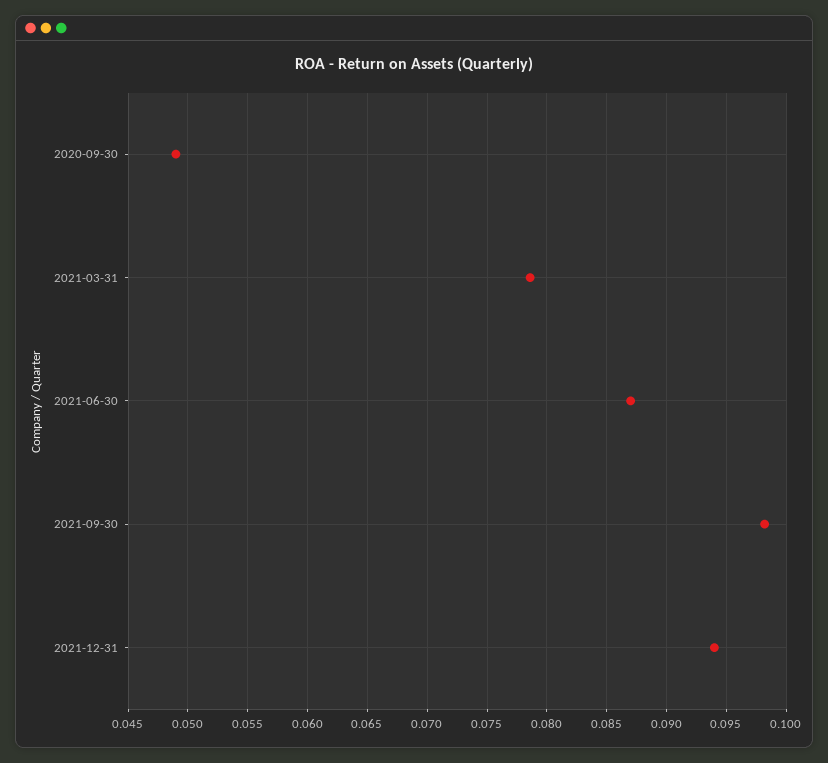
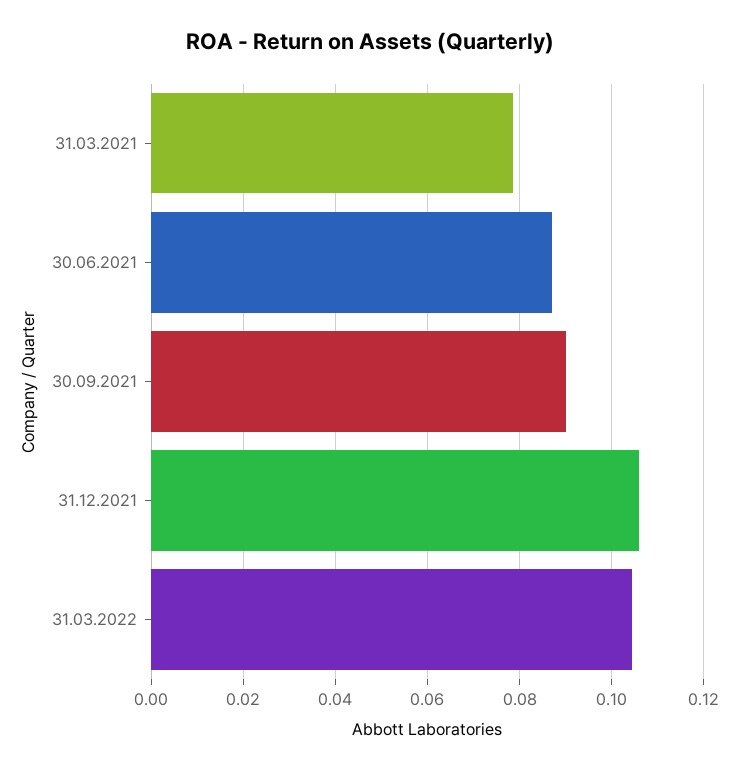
2020-09-30: 0.049 -> none
2021-09-30: 0.098 -> 0.09
2021-12-31: 0.094 -> 0.106
31.03.2022: none -> 0.104

